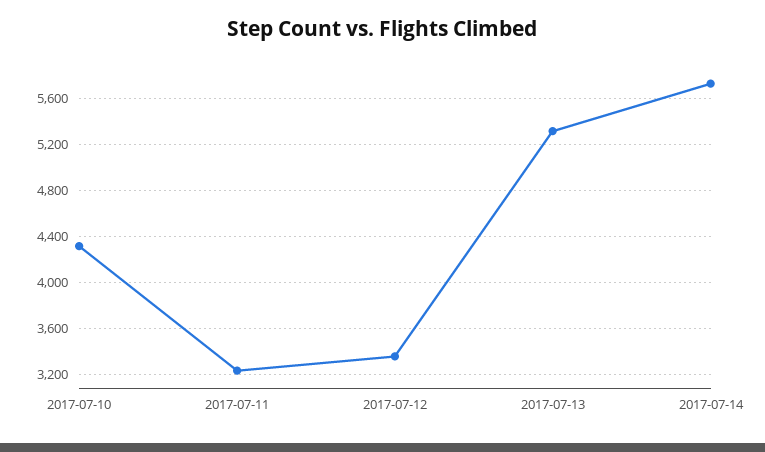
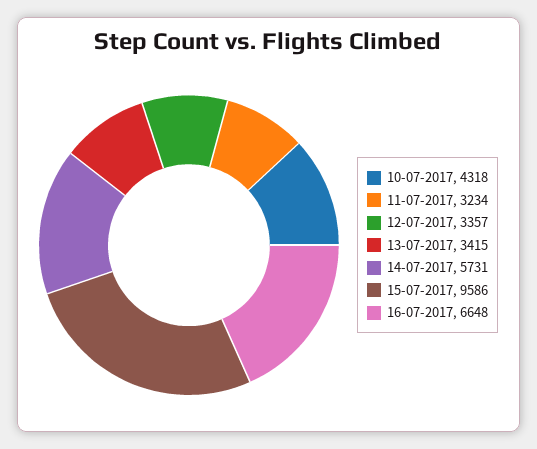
2017-07-13: 5300 -> 3415
15-07-2017: none -> 9586
16-07-2017: none -> 6648

